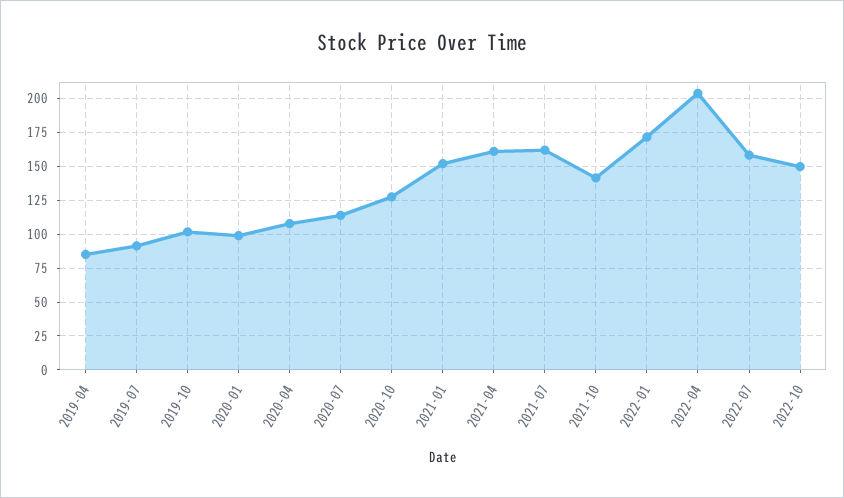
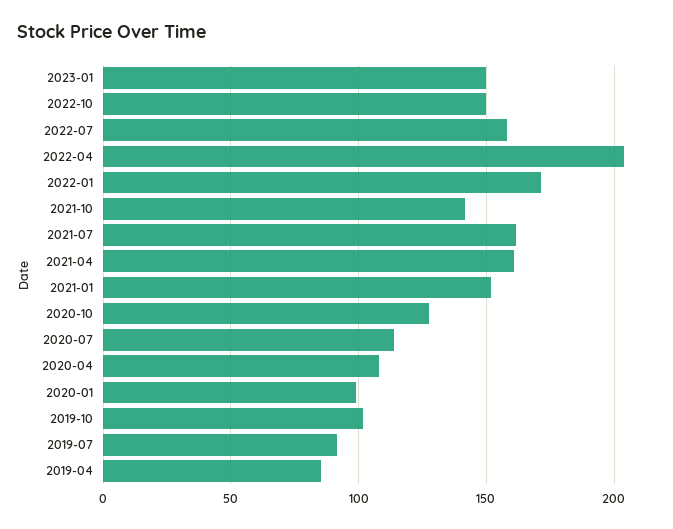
2023-01: none -> 150

